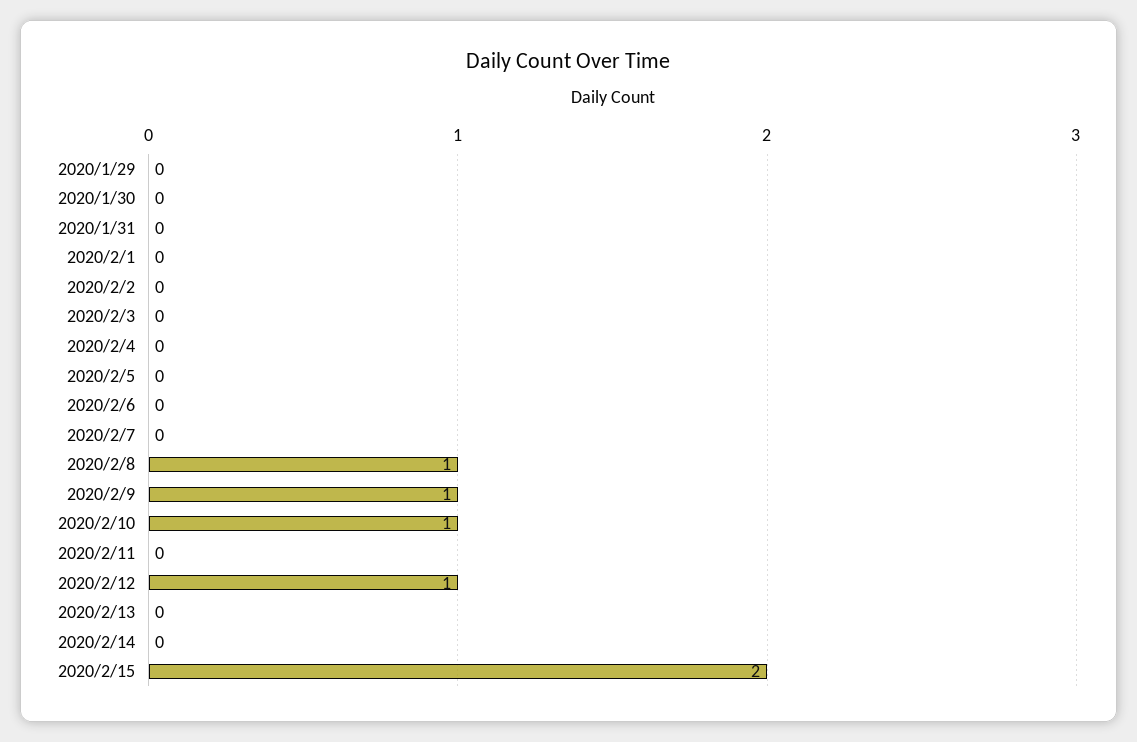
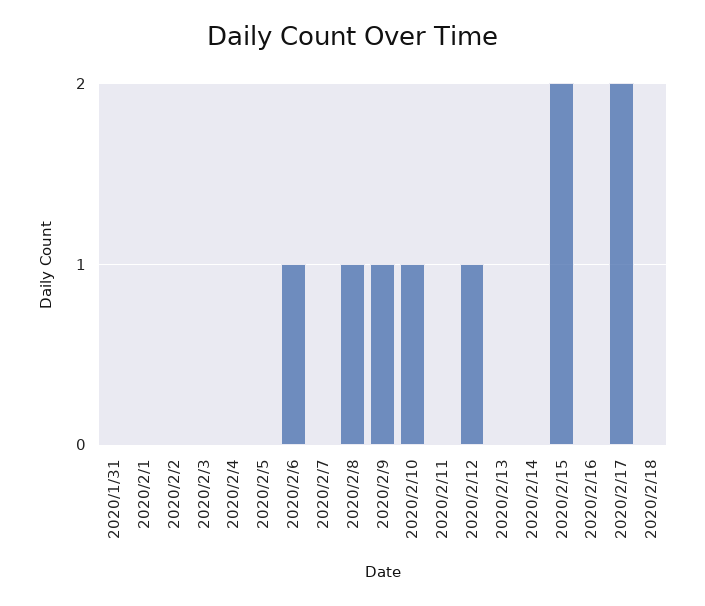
2020/1/29: 0 -> none
2020/1/30: 0 -> none
2020/2/6: 0 -> 1
2020/2/16: none -> 0
2020/2/17: none -> 2
2020/2/18: none -> 0

